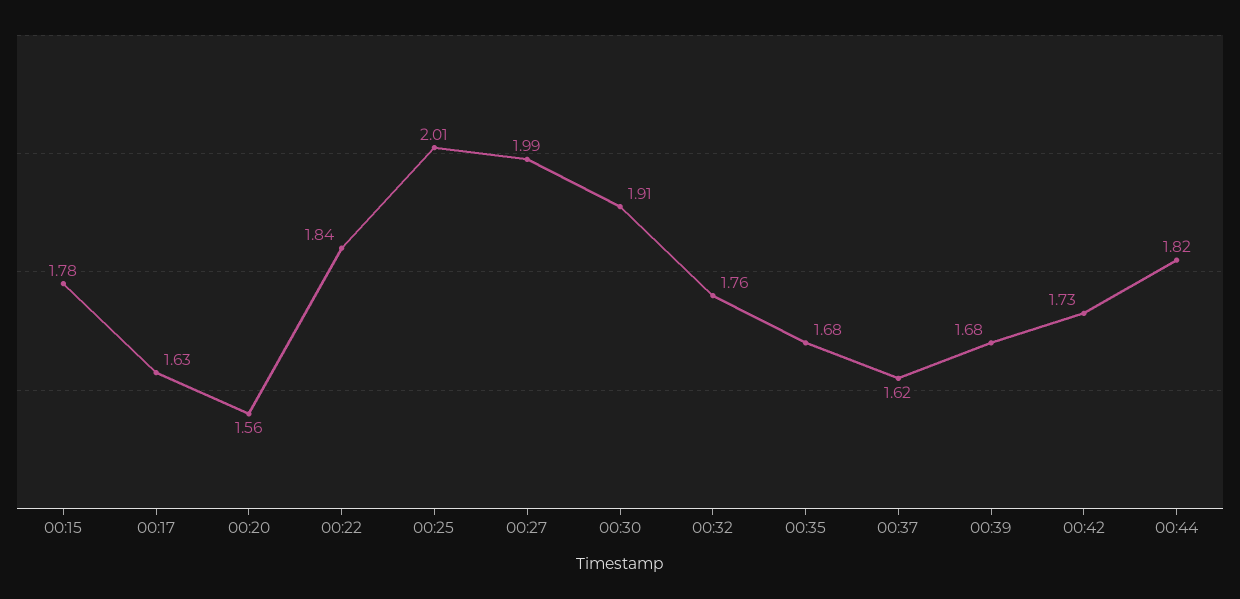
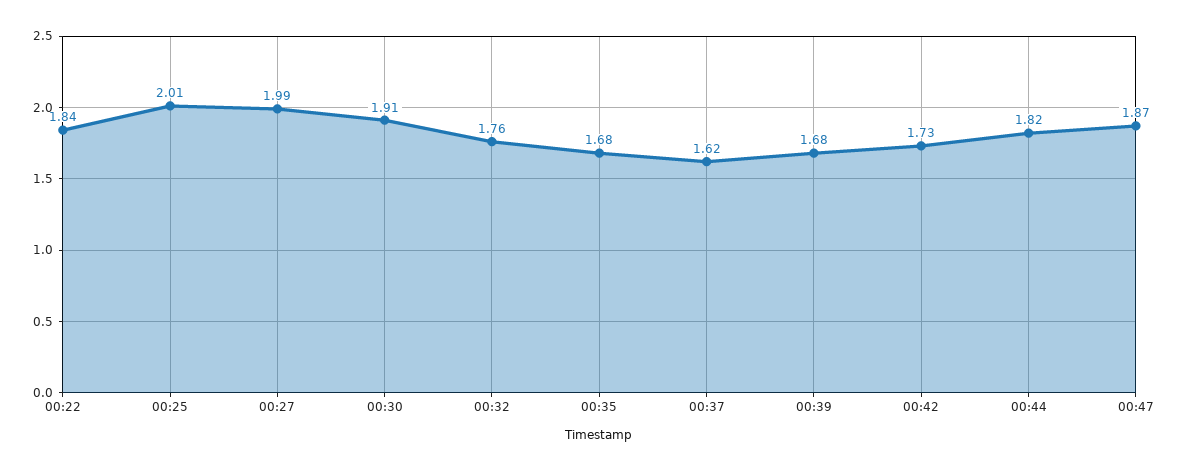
00:15: 1.78 -> none
00:17: 1.63 -> none
00:20: 1.56 -> none
00:47: none -> 1.87

